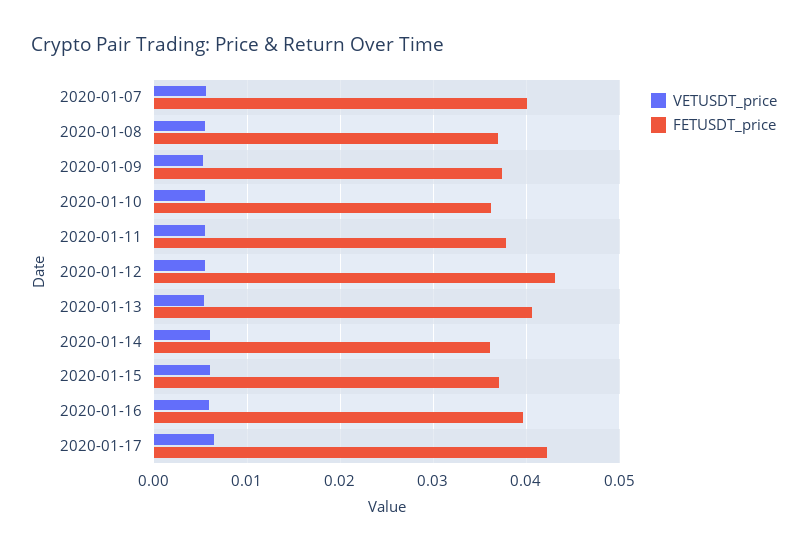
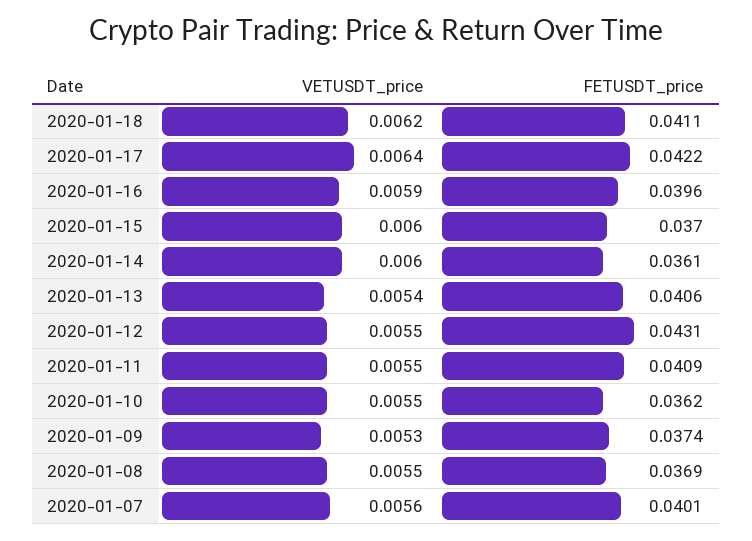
FETUSDT_price, 2020-01-11: 0.038 -> 0.0409
VETUSDT_price, 2020-01-18: none -> 0.0062
FETUSDT_price, 2020-01-18: none -> 0.0411

